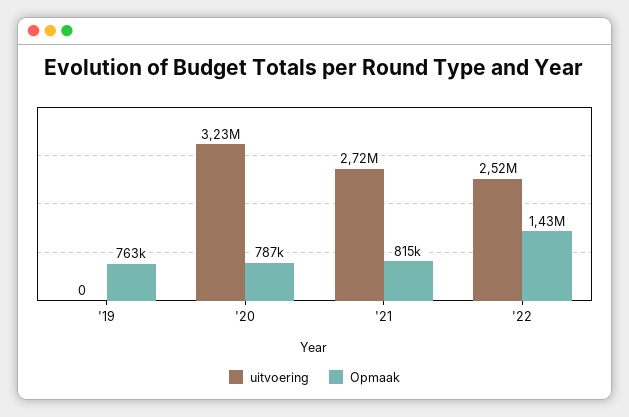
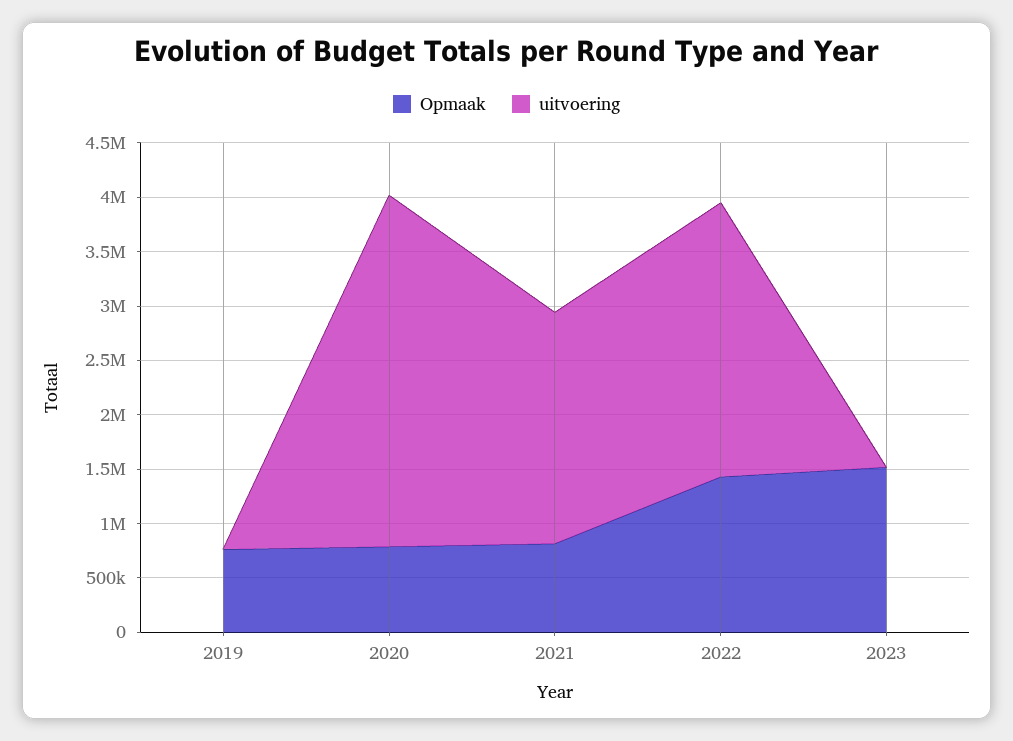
uitvoering, '21: 2720000 -> 2100000
Opmaak, 2023: none -> 1500000
uitvoering, 2023: none -> 0

